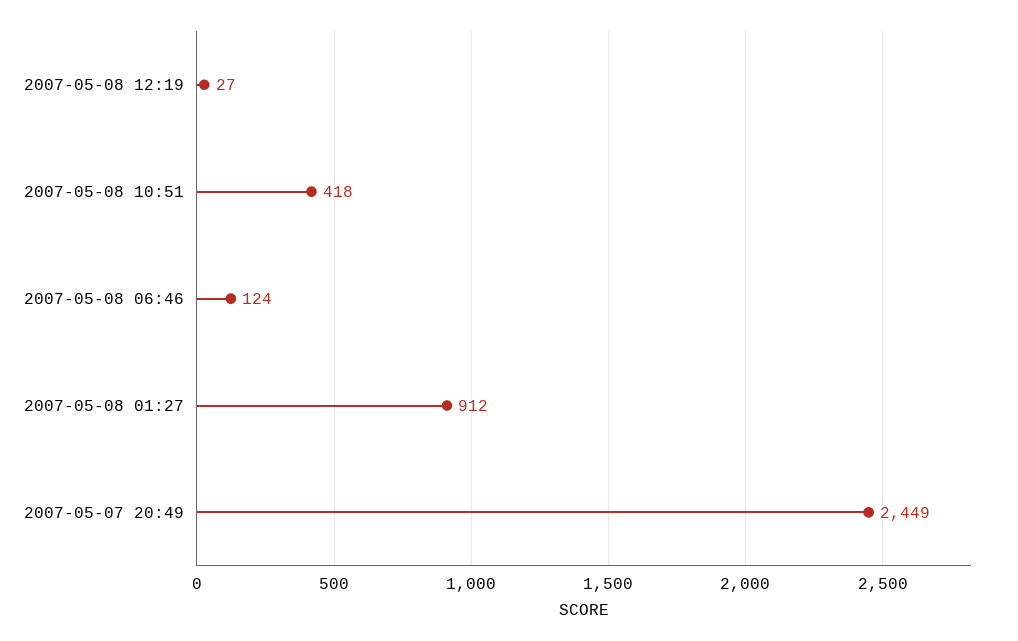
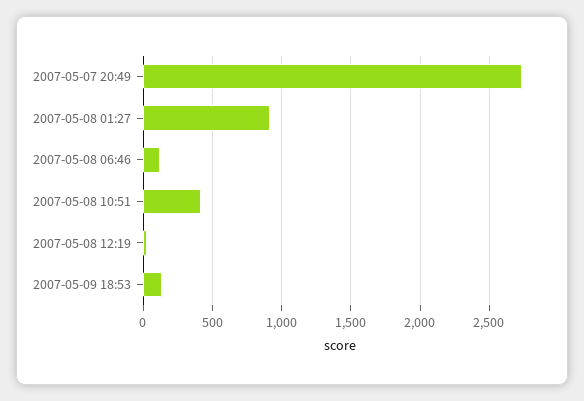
2007-05-07 20:49: 2449 -> 2750
2007-05-09 18:53: none -> 150

